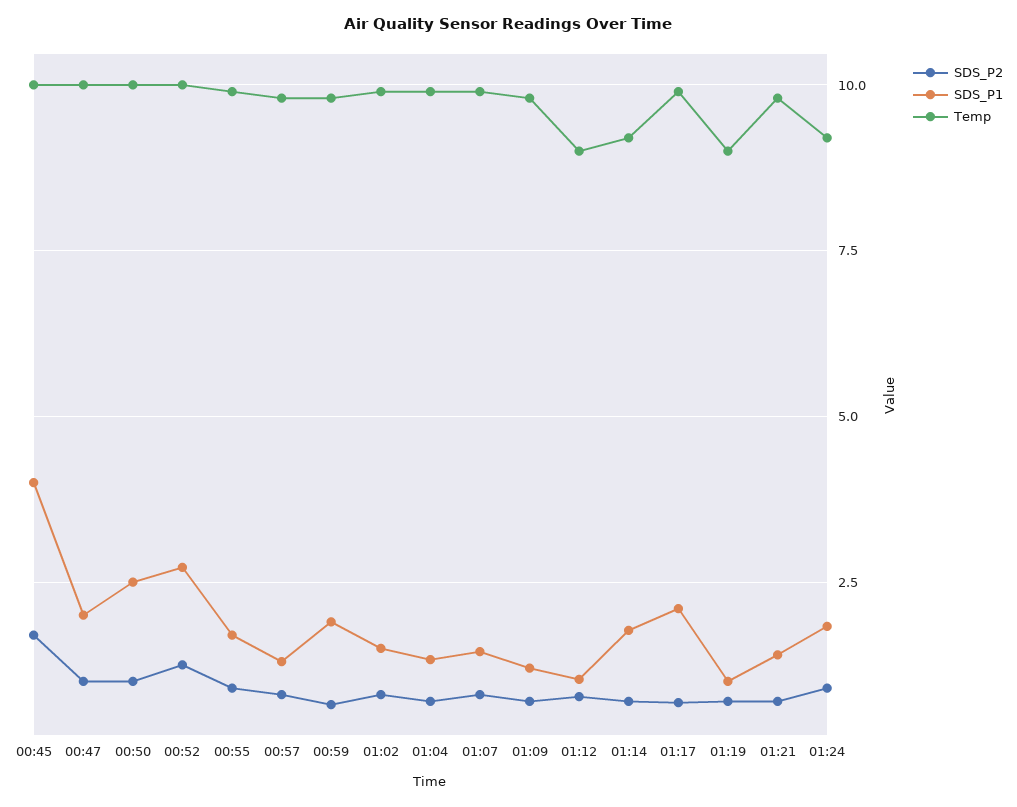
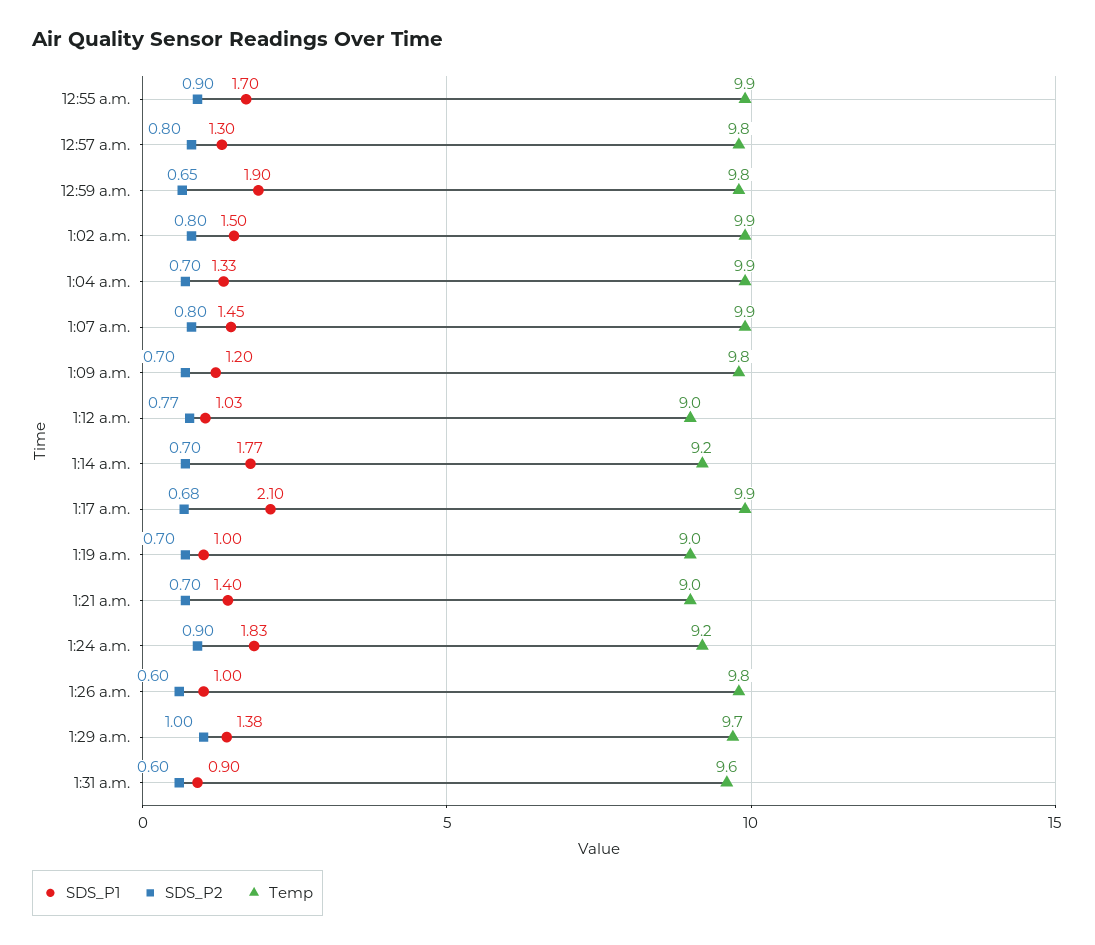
SDS_P2, 00:45: 1.75 -> none
SDS_P1, 00:45: 4 -> none
Temp, 00:45: 10 -> none
SDS_P2, 00:47: 1 -> none
SDS_P1, 00:47: 2 -> none
Temp, 00:47: 10 -> none
SDS_P2, 00:50: 1 -> none
SDS_P1, 00:50: 2.5 -> none
Temp, 00:50: 10 -> none
SDS_P2, 00:52: 1.25 -> none
SDS_P1, 00:52: 2.75 -> none
Temp, 00:52: 10 -> none
Temp, 01:21: 9.75 -> 9
SDS_P1, 1:26 a.m.: none -> 1
SDS_P2, 1:26 a.m.: none -> 0.6
Temp, 1:26 a.m.: none -> 9.8
SDS_P1, 1:29 a.m.: none -> 1.38
SDS_P2, 1:29 a.m.: none -> 1
Temp, 1:29 a.m.: none -> 9.7
SDS_P1, 1:31 a.m.: none -> 0.9
SDS_P2, 1:31 a.m.: none -> 0.6
Temp, 1:31 a.m.: none -> 9.6

